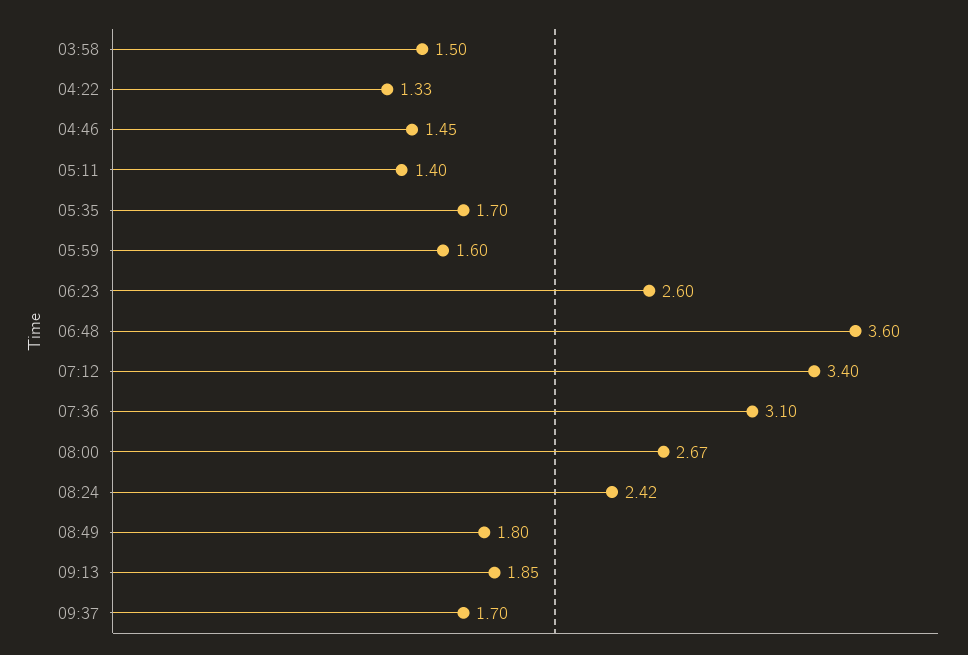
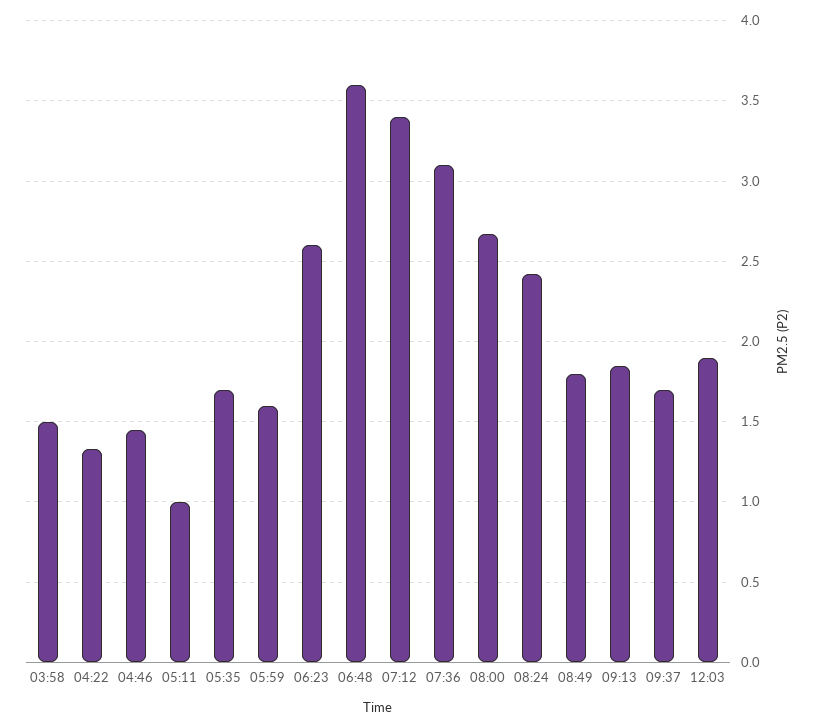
05:11: 1.4 -> 1
12:03: none -> 1.9

